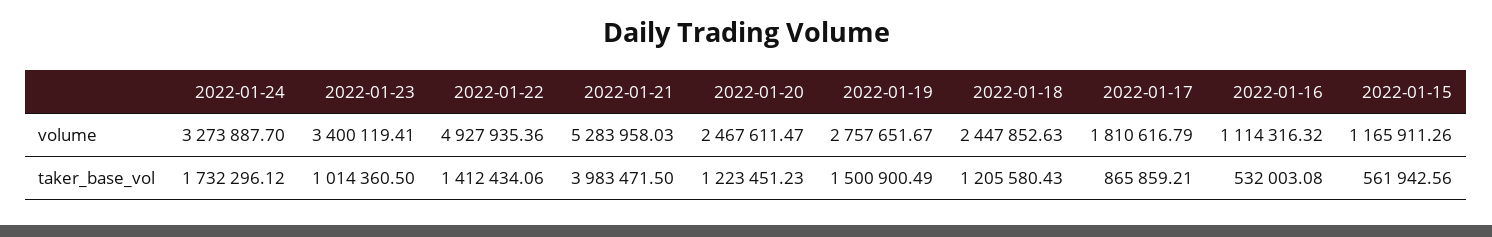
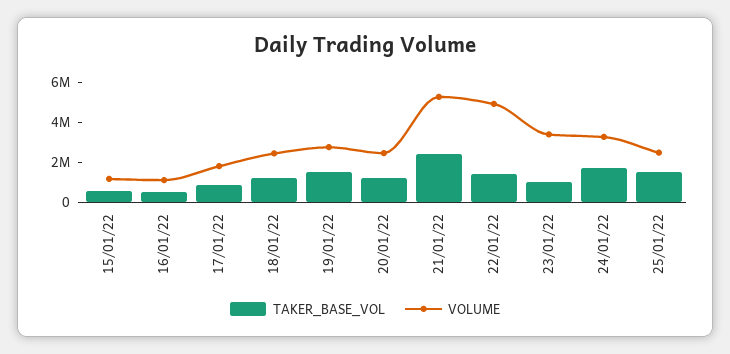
taker_base_vol, 2022-01-21: 3983471.5 -> 2500000
taker_base_vol, 25/01/22: none -> 1500000
volume, 25/01/22: none -> 2500000

